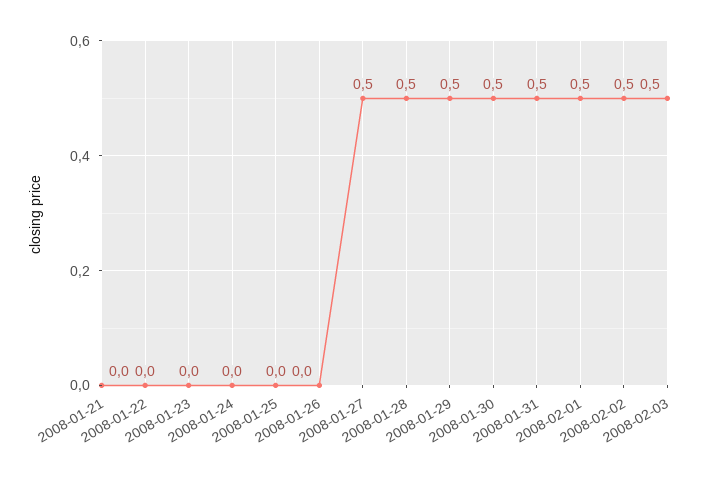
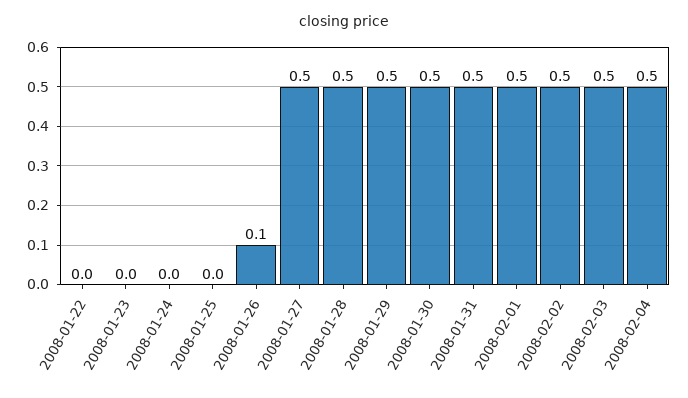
2008-01-21: 0 -> none
2008-01-26: 0 -> 0.1
2008-02-04: none -> 0.5

